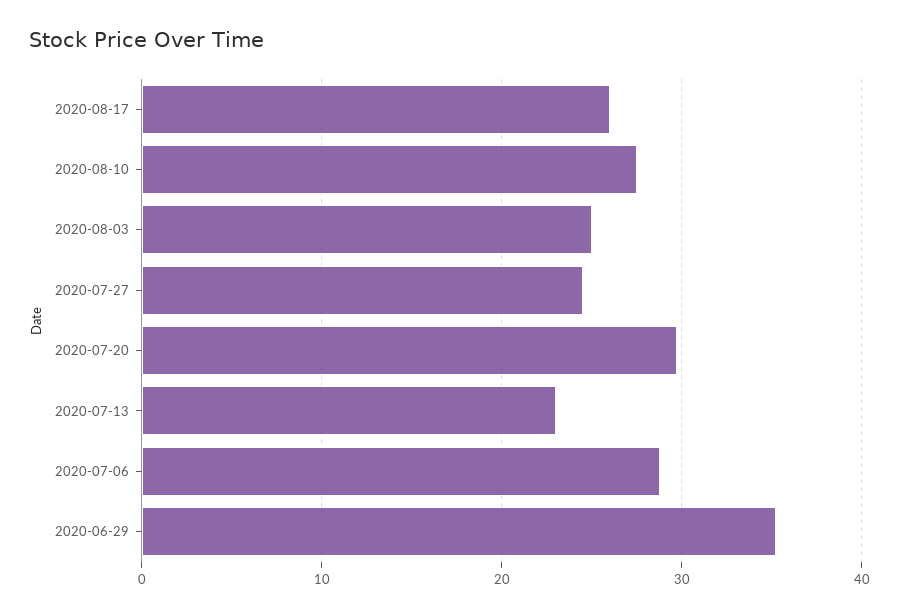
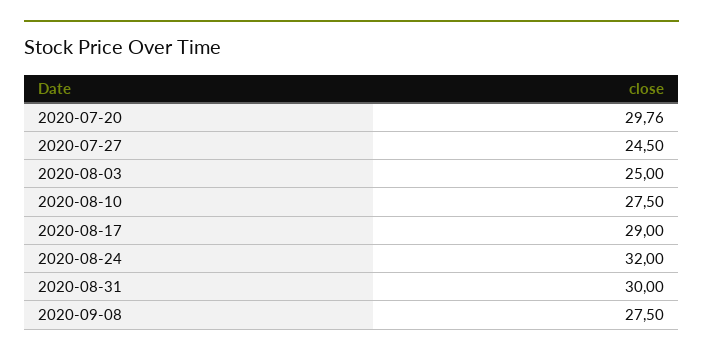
2020-08-17: 26 -> 29
2020-07-13: 23 -> none
2020-07-06: 29 -> none
2020-06-29: 35 -> none
2020-08-24: none -> 32
2020-08-31: none -> 30
2020-09-08: none -> 27.5

